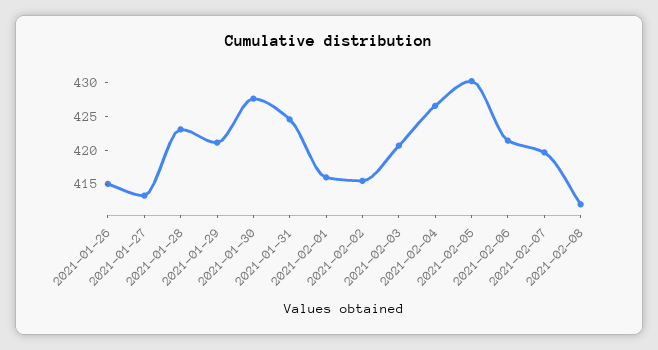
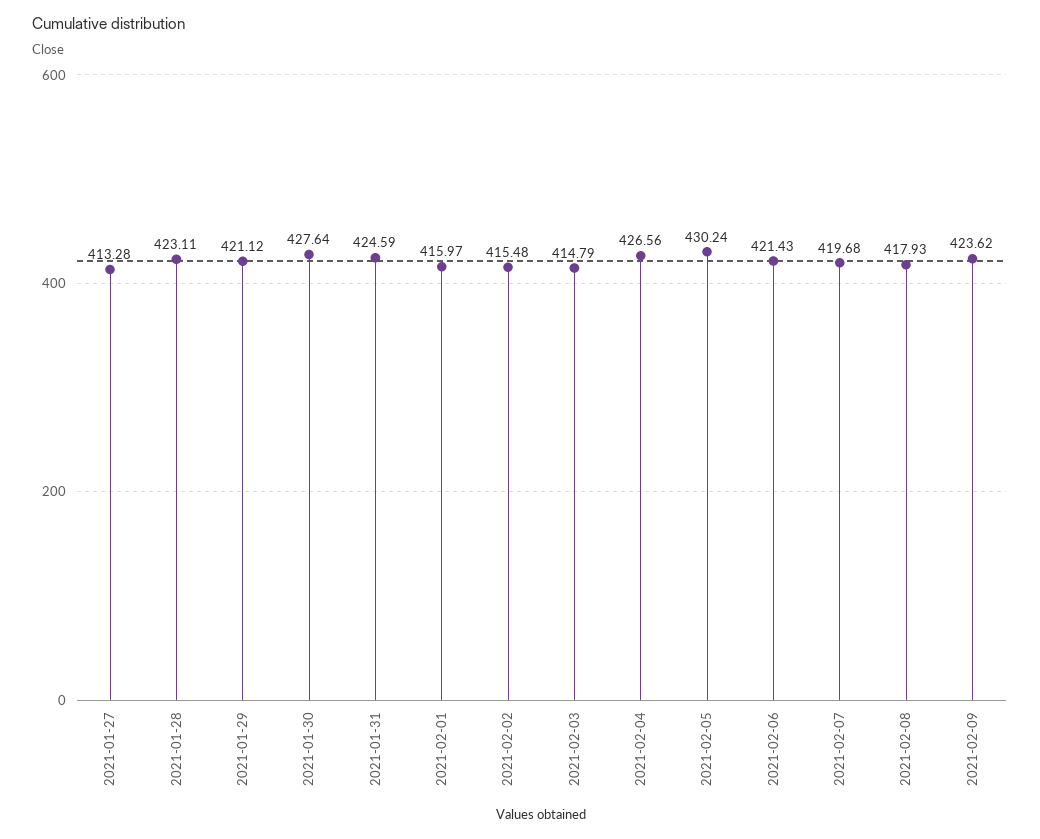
2021-01-26: 415 -> none
2021-02-03: 420 -> 414.79
2021-02-08: 412.5 -> 417.93
2021-02-09: none -> 423.62

